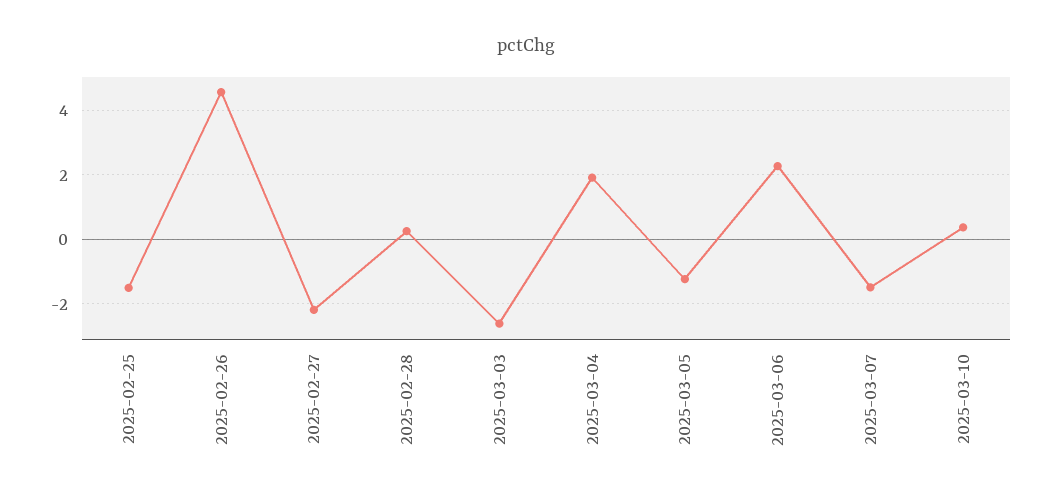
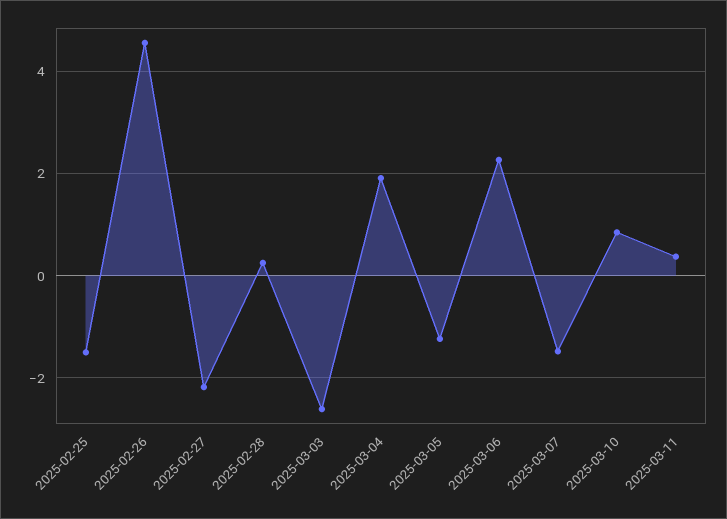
2025-03-10: 0.4 -> 0.8
2025-03-11: none -> 0.4

